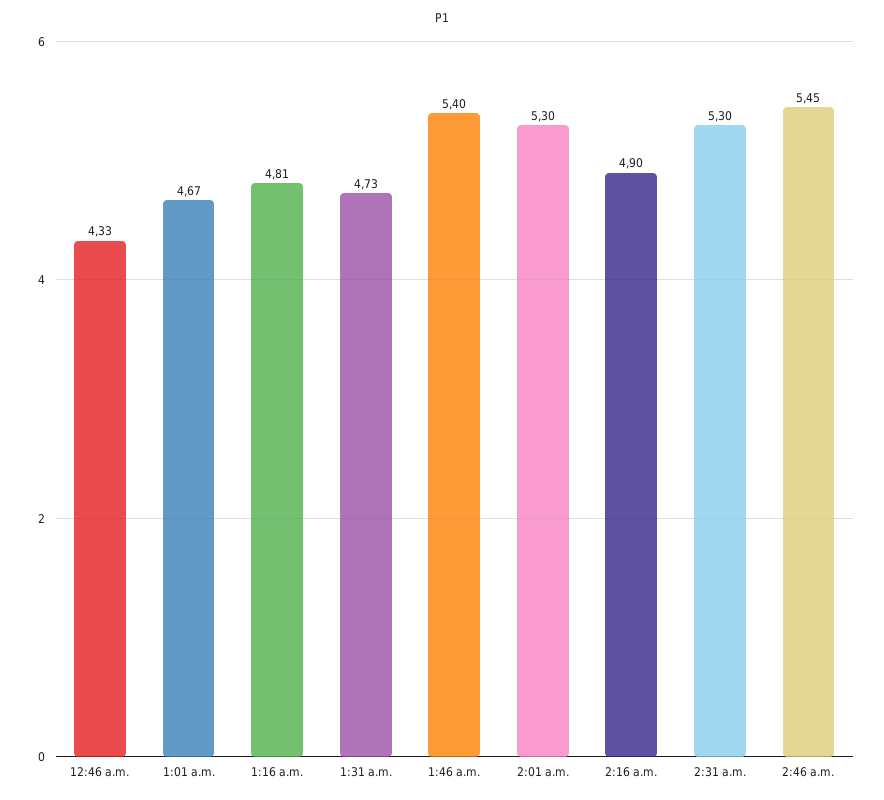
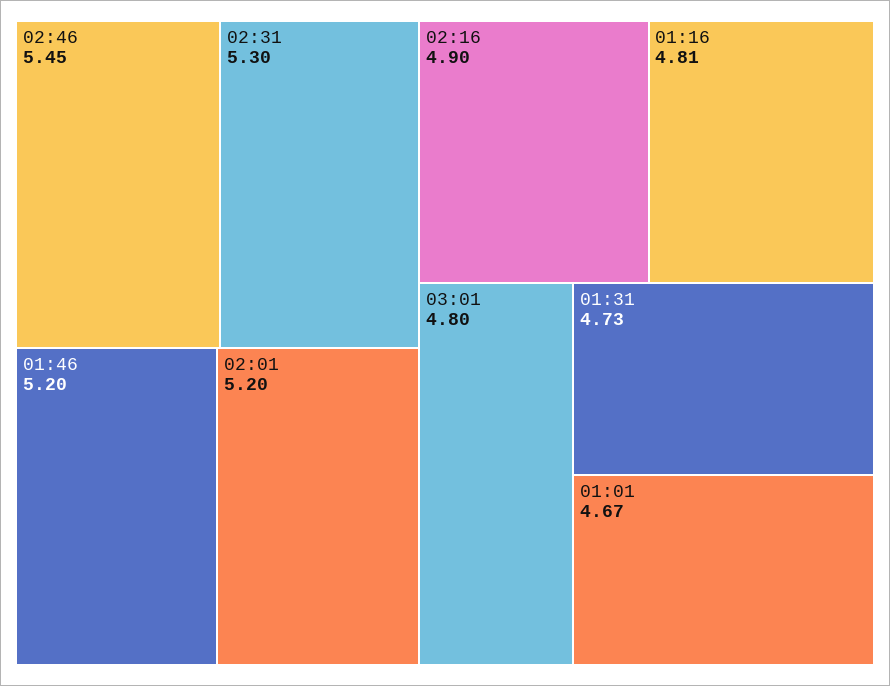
12:46 a.m.: 4.33 -> none
1:46 a.m.: 5.4 -> 5.2
2:01 a.m.: 5.3 -> 5.2
03:01: none -> 4.8

